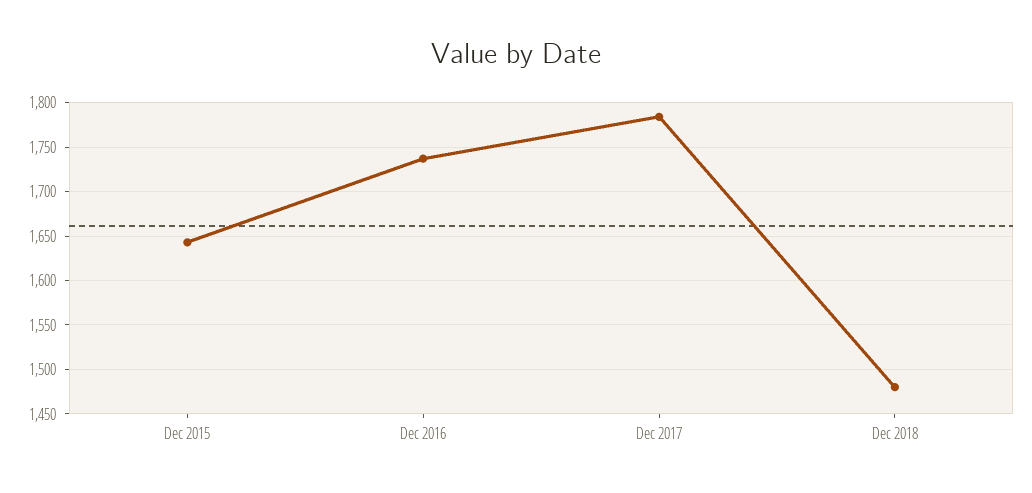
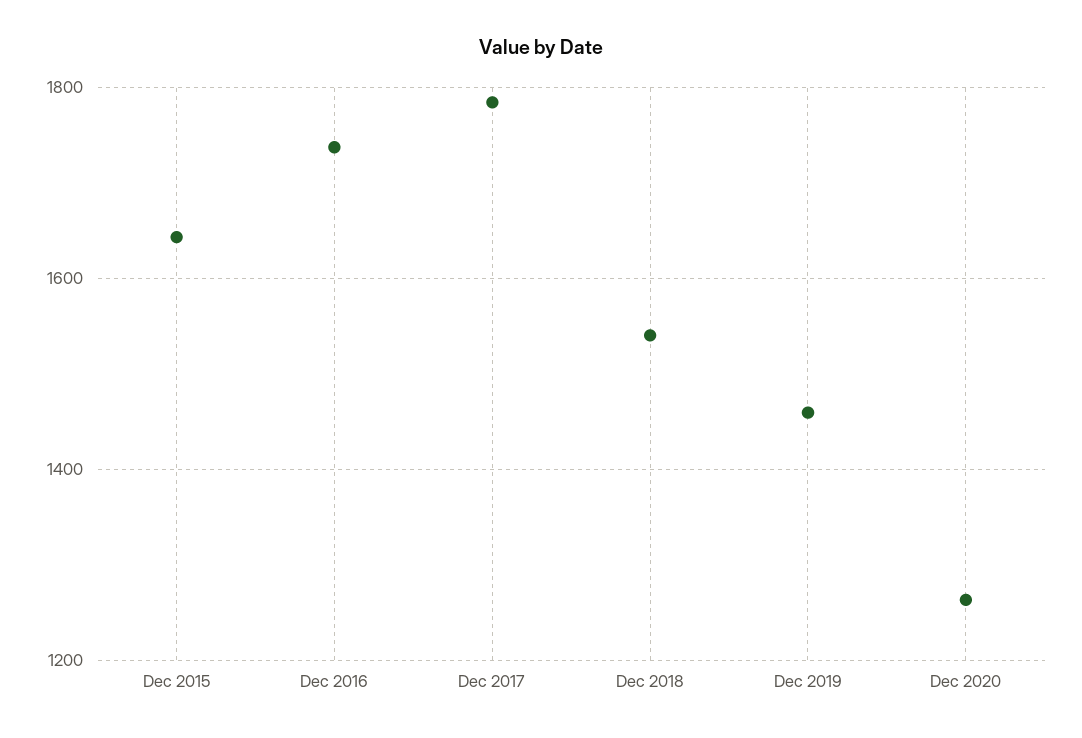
Dec 2018: 1480 -> 1540
Dec 2019: none -> 1460
Dec 2020: none -> 1260

